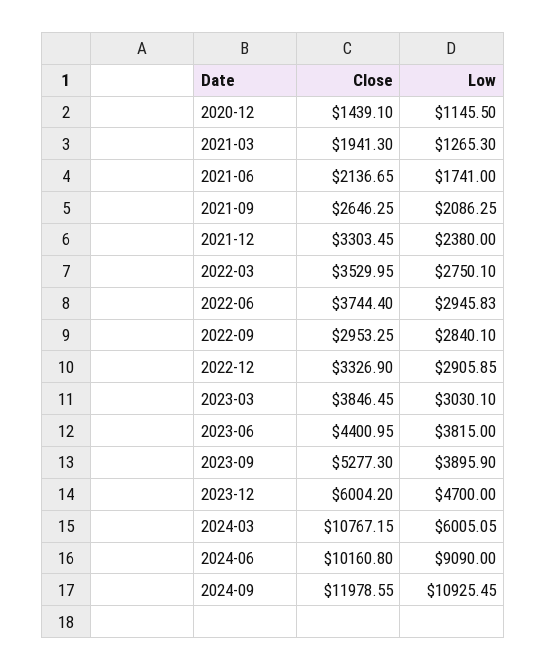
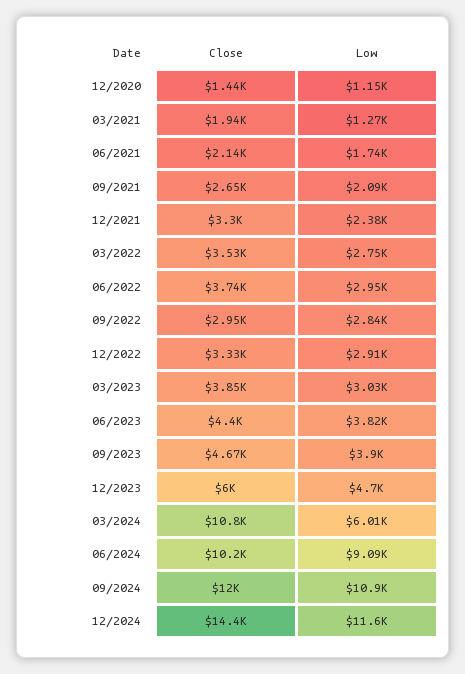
Close, 2023-09: 5277.3 -> 4670
Close, 12/2024: none -> 14400
Low, 12/2024: none -> 11600

